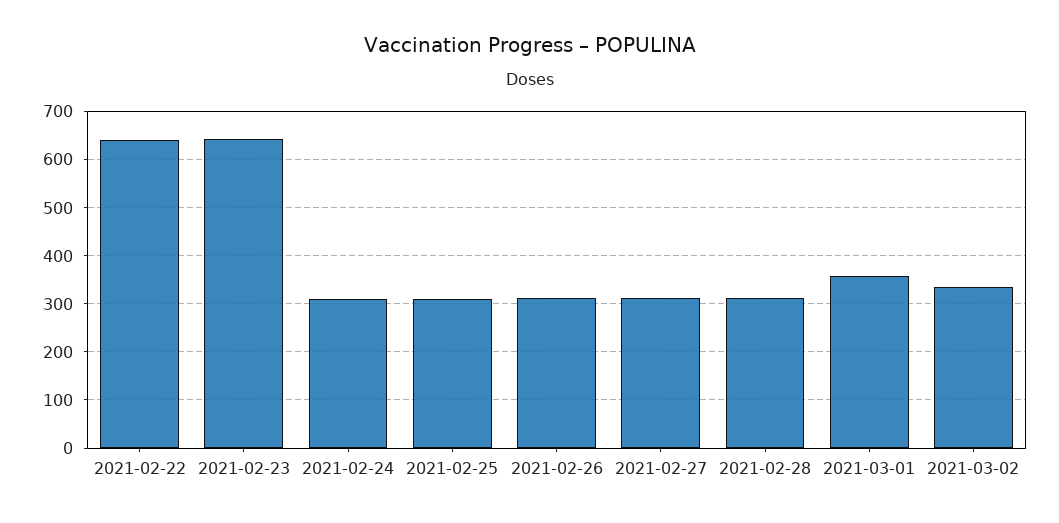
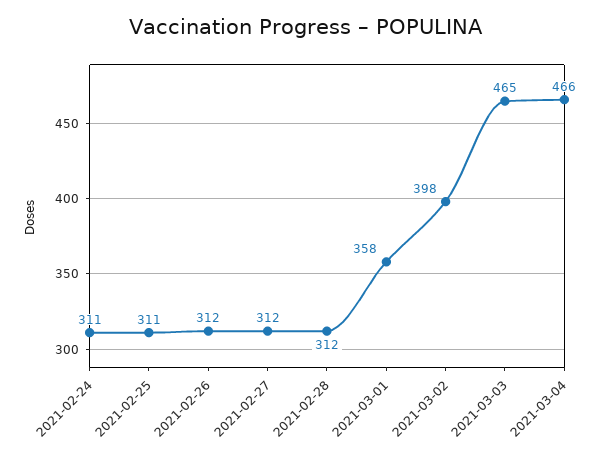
2021-02-22: 640 -> none
2021-02-23: 640 -> none
2021-03-02: 340 -> 398
2021-03-03: none -> 465
2021-03-04: none -> 466

